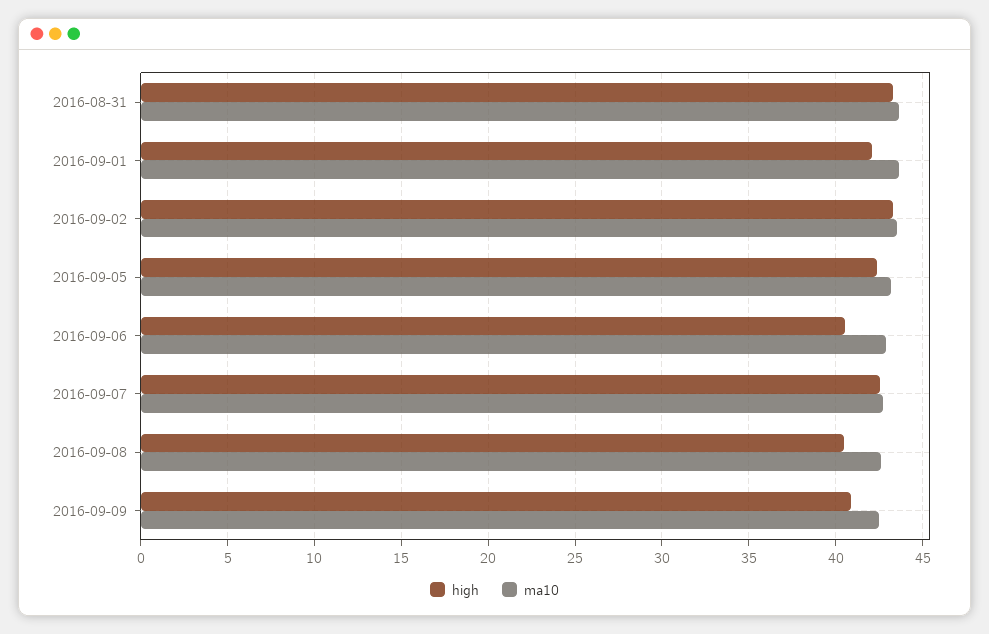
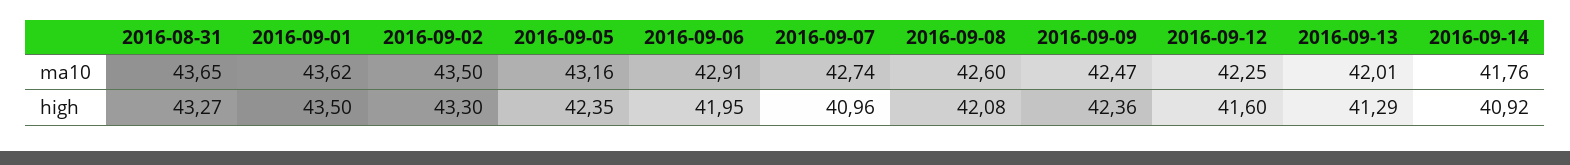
high, 2016-09-01: 42 -> 43.5
high, 2016-09-06: 40.5 -> 41.95
high, 2016-09-07: 42.5 -> 40.96
high, 2016-09-08: 40.5 -> 42.08
high, 2016-09-09: 41 -> 42.36
ma10, 2016-09-12: none -> 42.25
ma10, 2016-09-13: none -> 42.01
ma10, 2016-09-14: none -> 41.76
high, 2016-09-12: none -> 41.6
high, 2016-09-13: none -> 41.29
high, 2016-09-14: none -> 40.92

